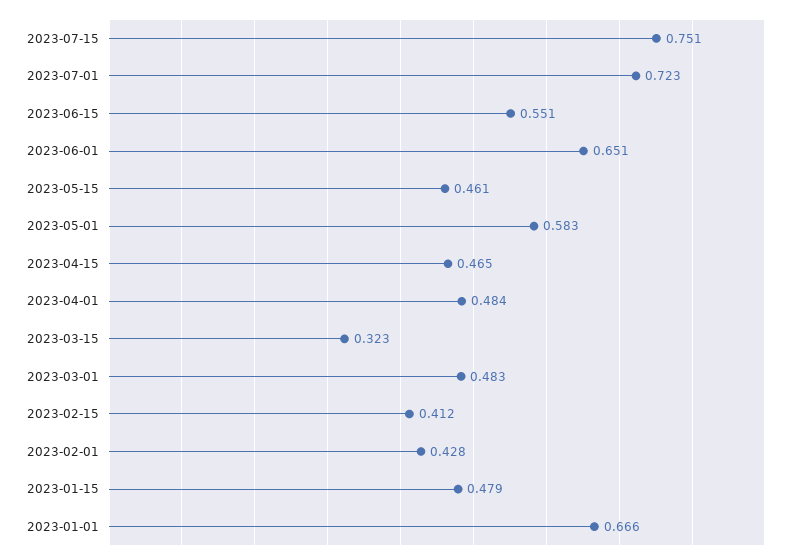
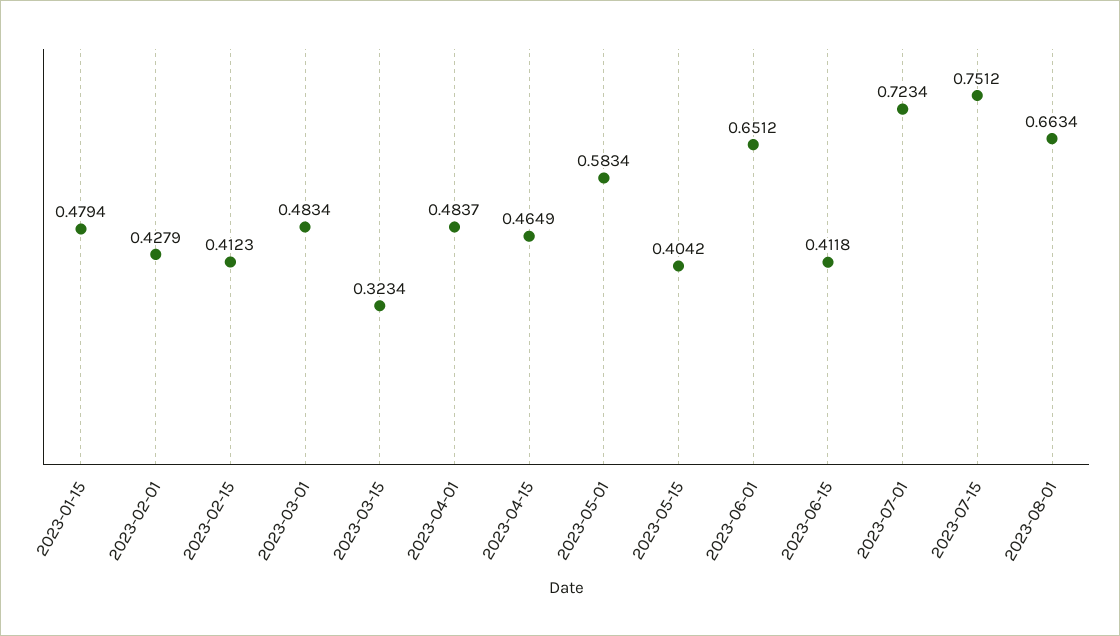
2023-06-15: 0.551 -> 0.4118
2023-05-15: 0.461 -> 0.4042
2023-01-01: 0.666 -> none
2023-08-01: none -> 0.6634

